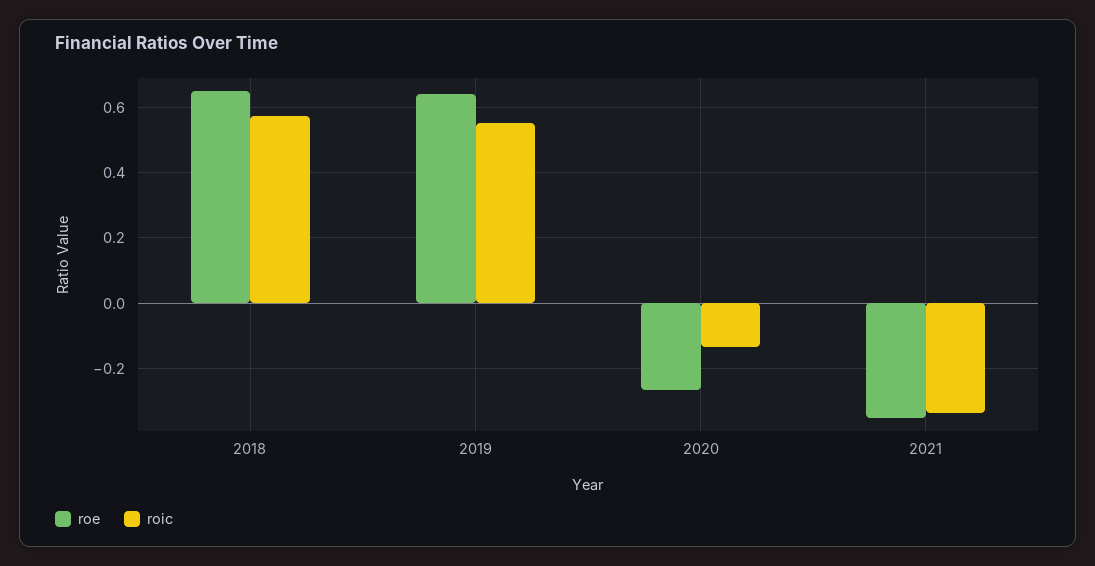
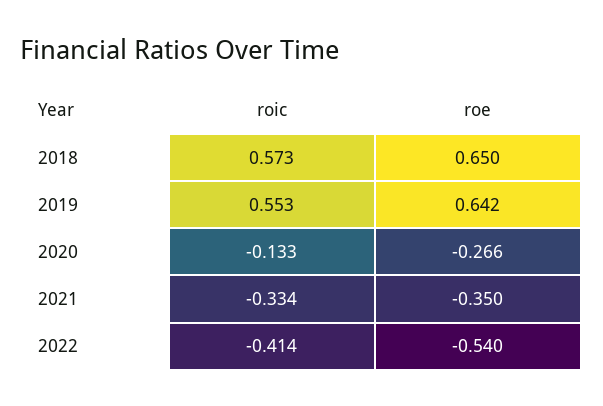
roic, 2022: none -> -0.414
roe, 2022: none -> -0.54

